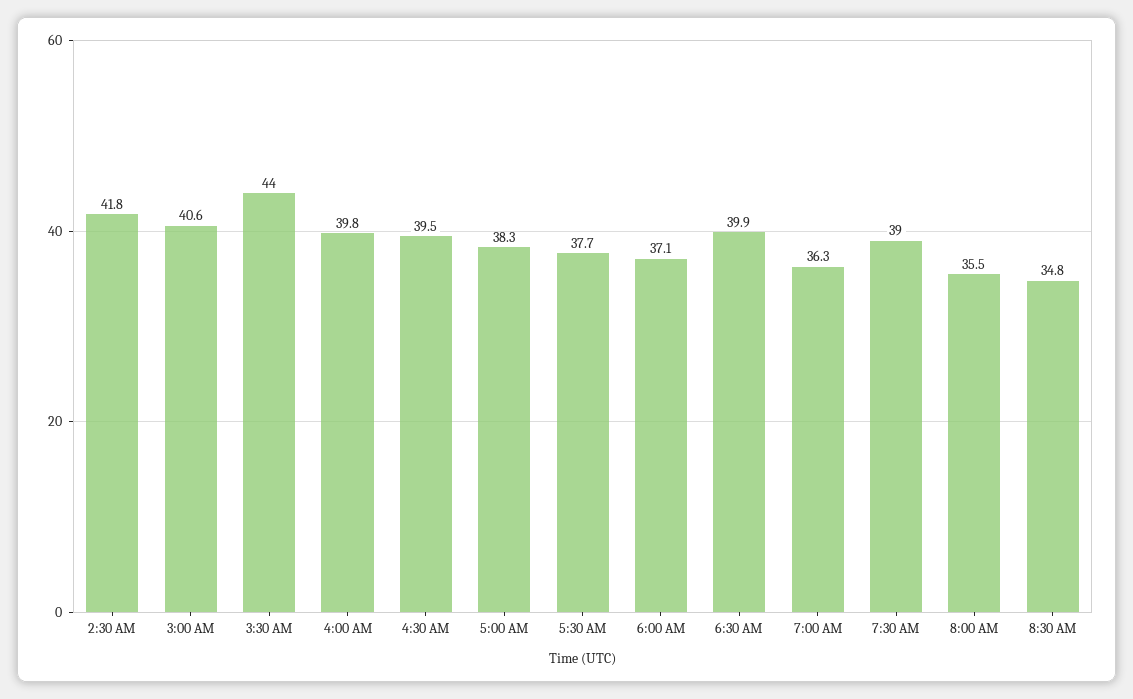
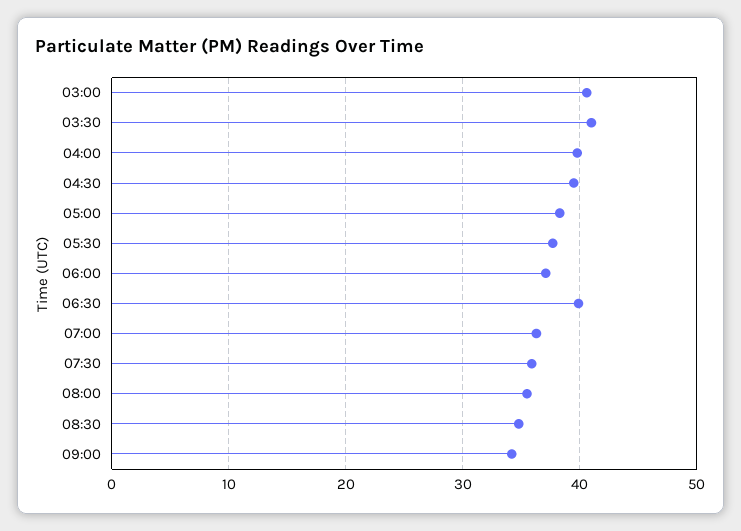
2:30 AM: 41.8 -> none
3:30 AM: 44 -> 41
7:30 AM: 39 -> 36
09:00: none -> 34

